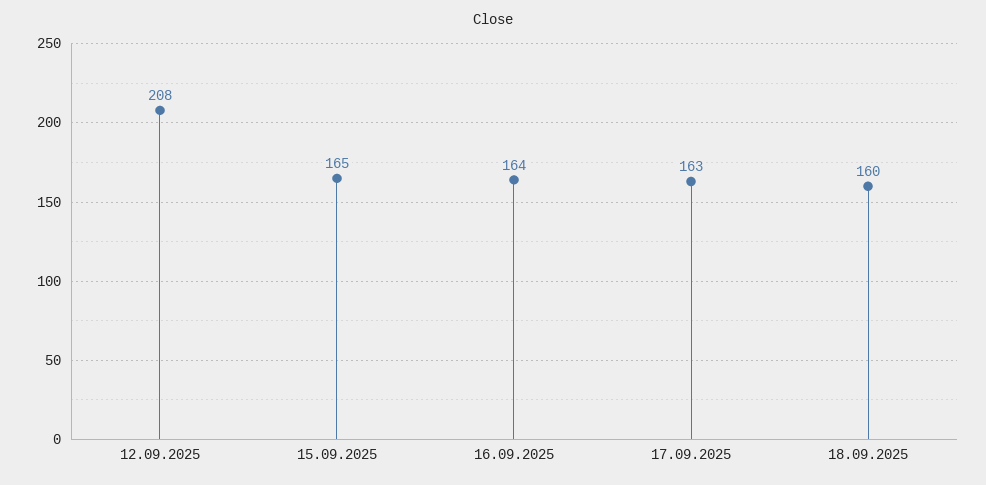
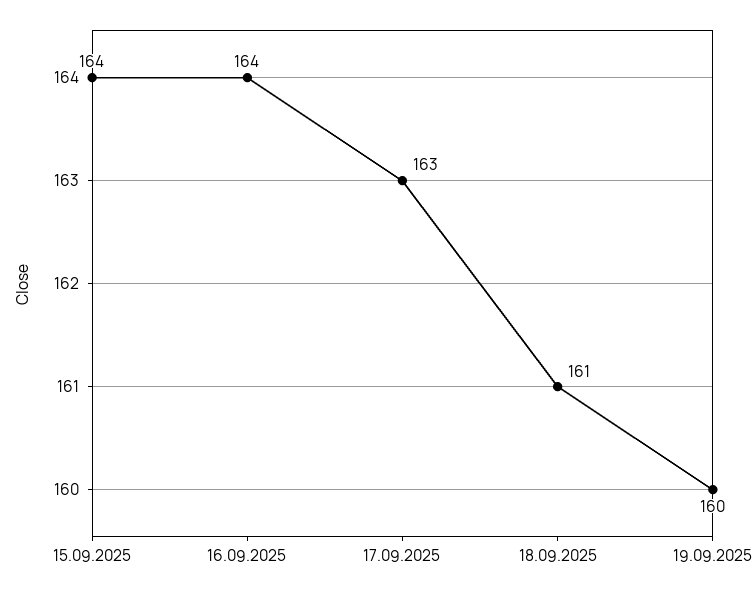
12.09.2025: 208 -> none
15.09.2025: 165 -> 164
18.09.2025: 160 -> 161
19.09.2025: none -> 160

